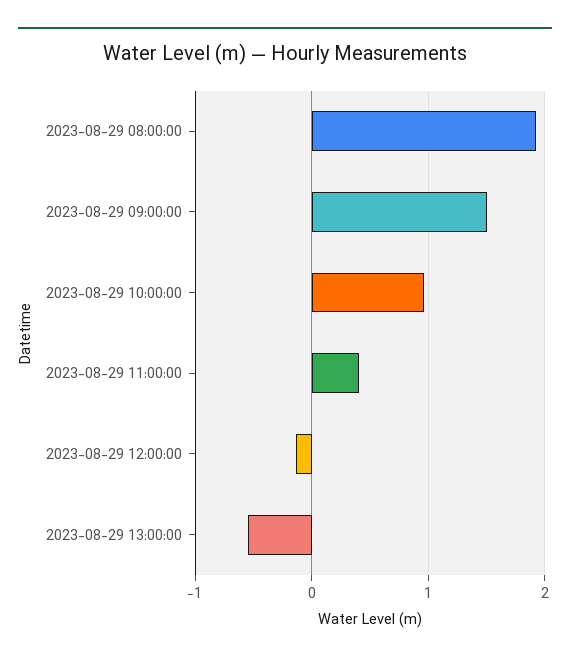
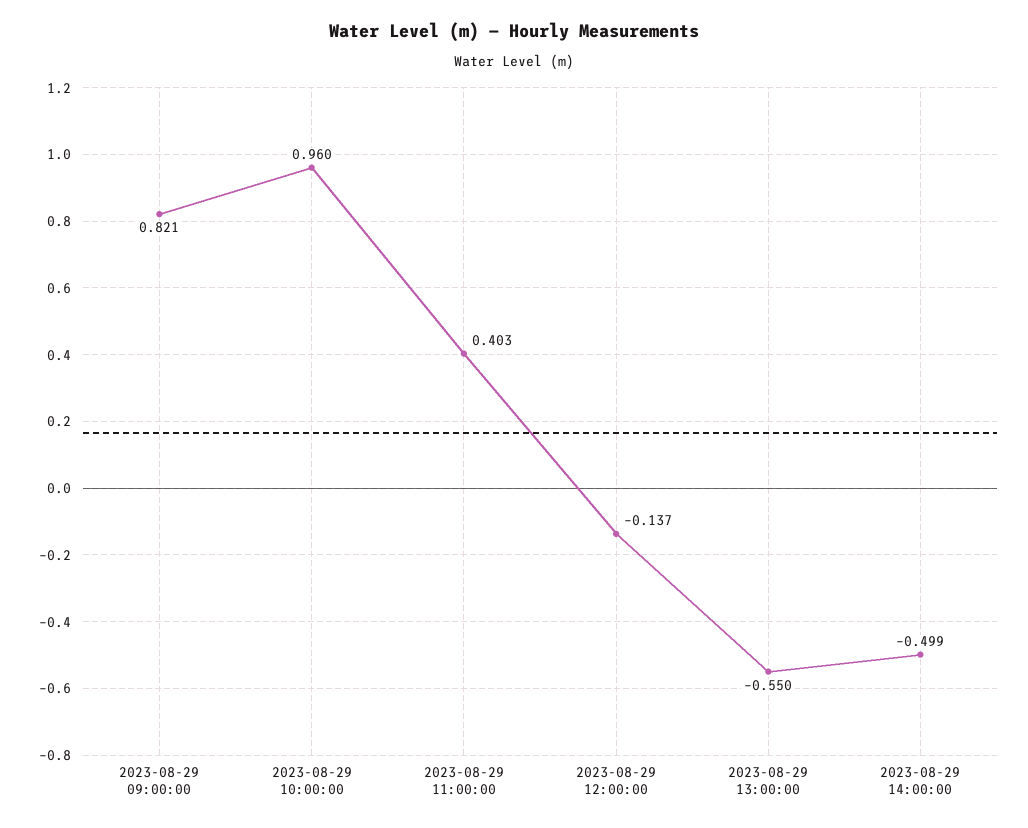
2023-08-29 08:00:00: 1.9 -> none
2023-08-29 09:00:00: 1.5 -> 0.821
2023-08-29 14:00:00: none -> -0.499

